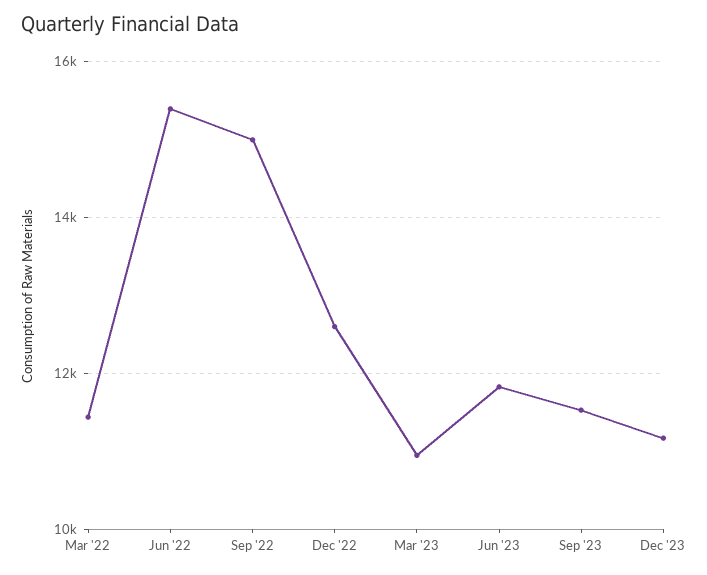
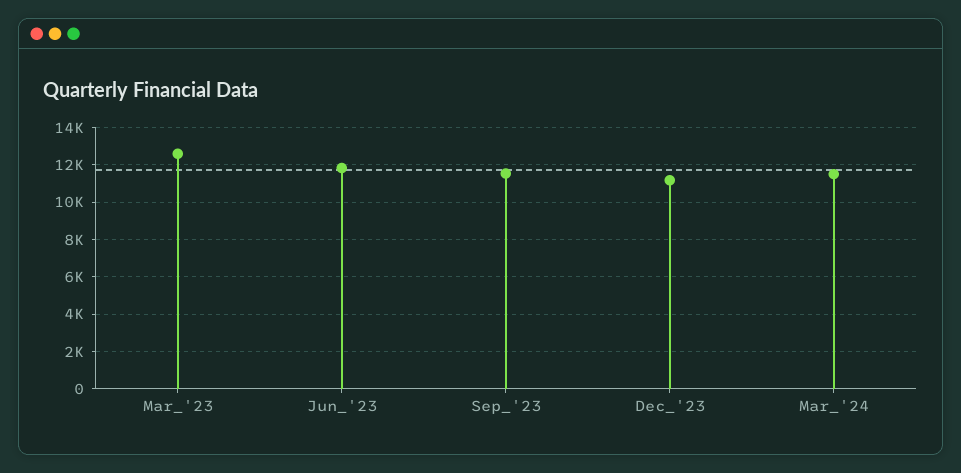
Mar '22: 11400 -> none
Jun '22: 15400 -> none
Sep '22: 15000 -> none
Dec '22: 12600 -> none
Mar '23: 11000 -> 12500
Mar_'24: none -> 11500

